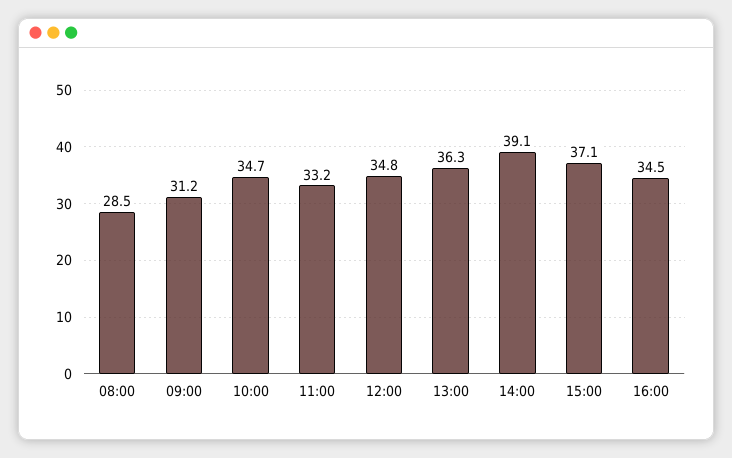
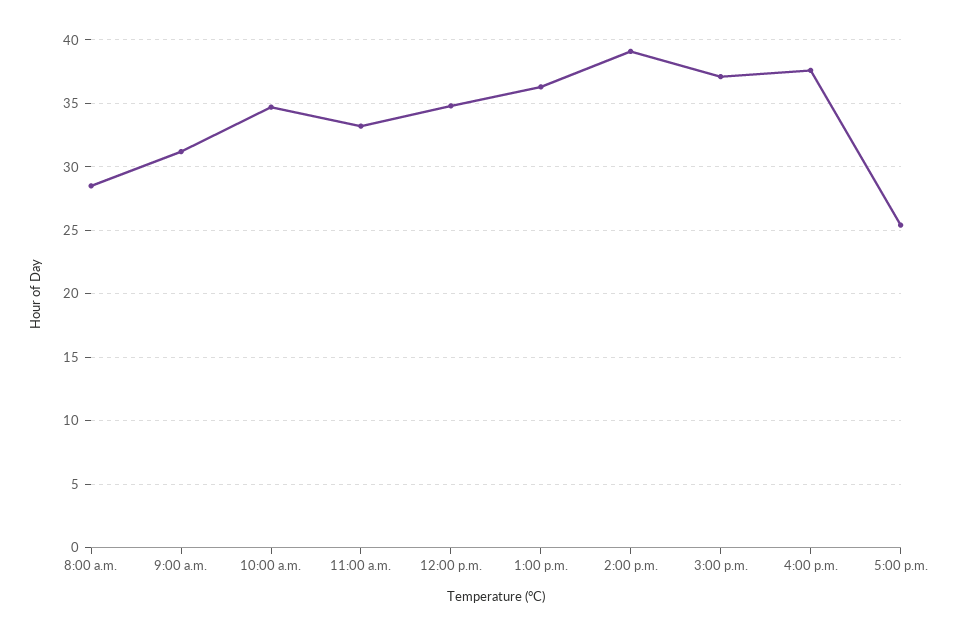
16:00: 34.5 -> 37.5
5:00 p.m.: none -> 25.5

